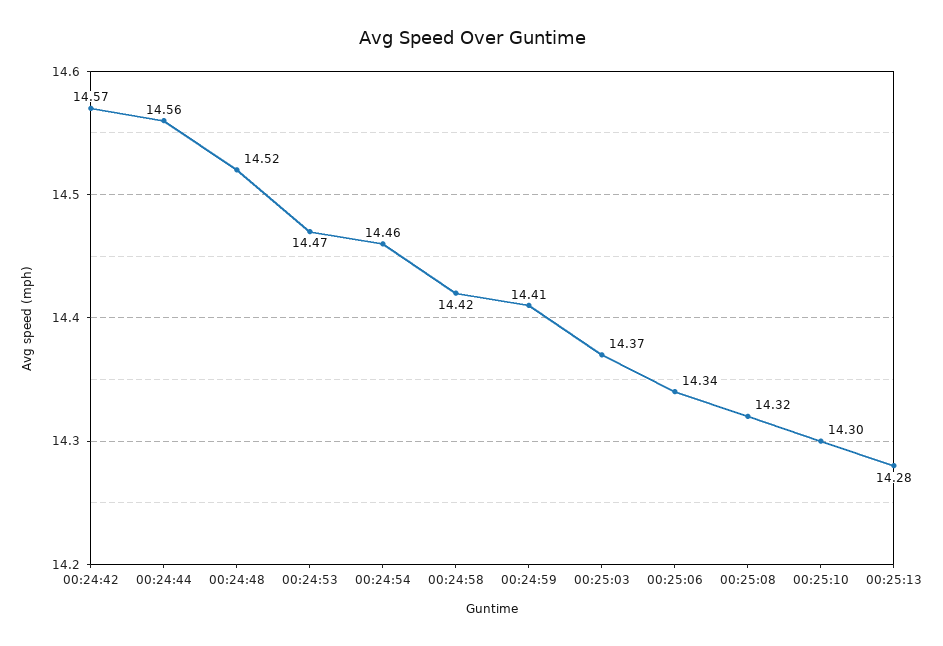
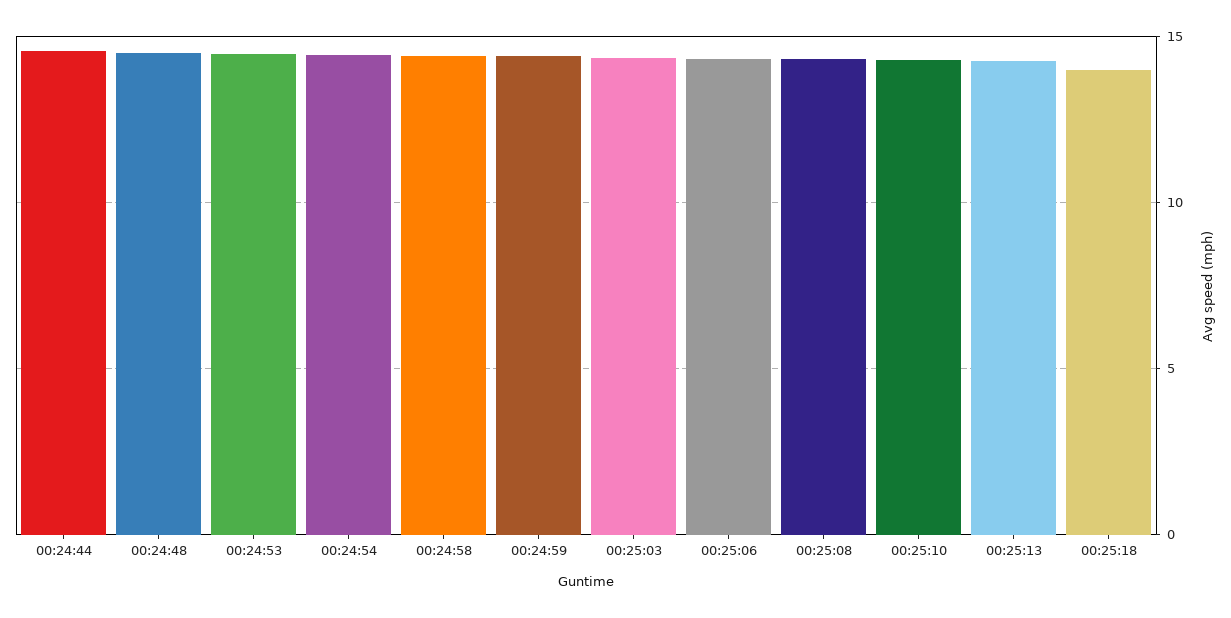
00:24:42: 14.57 -> none
00:25:18: none -> 14

